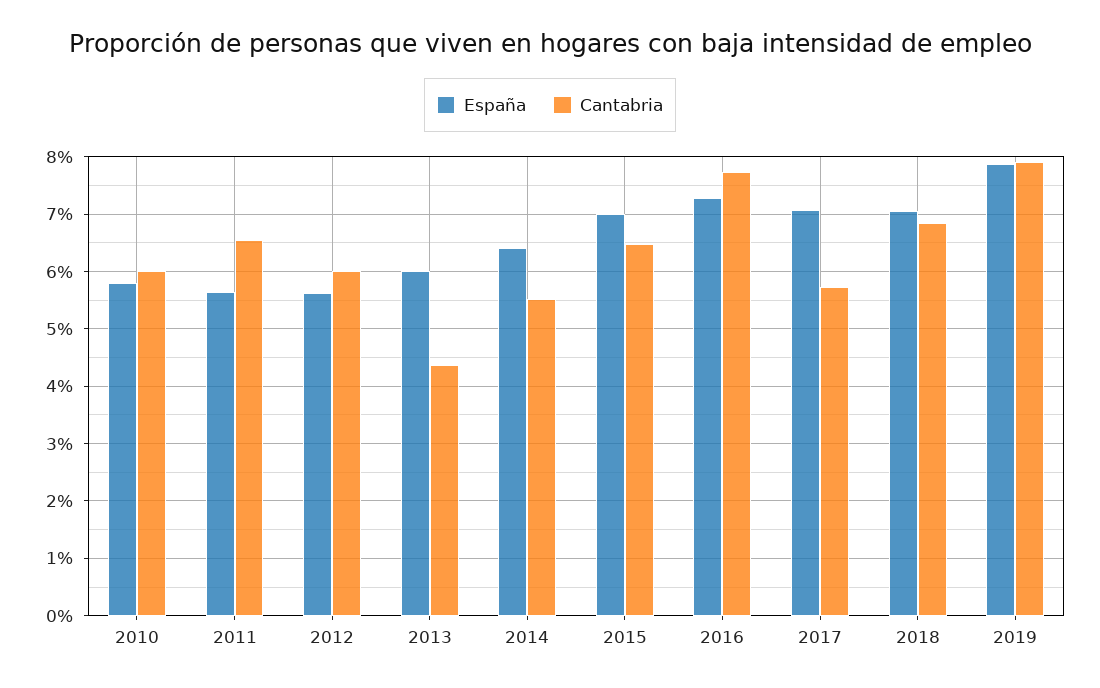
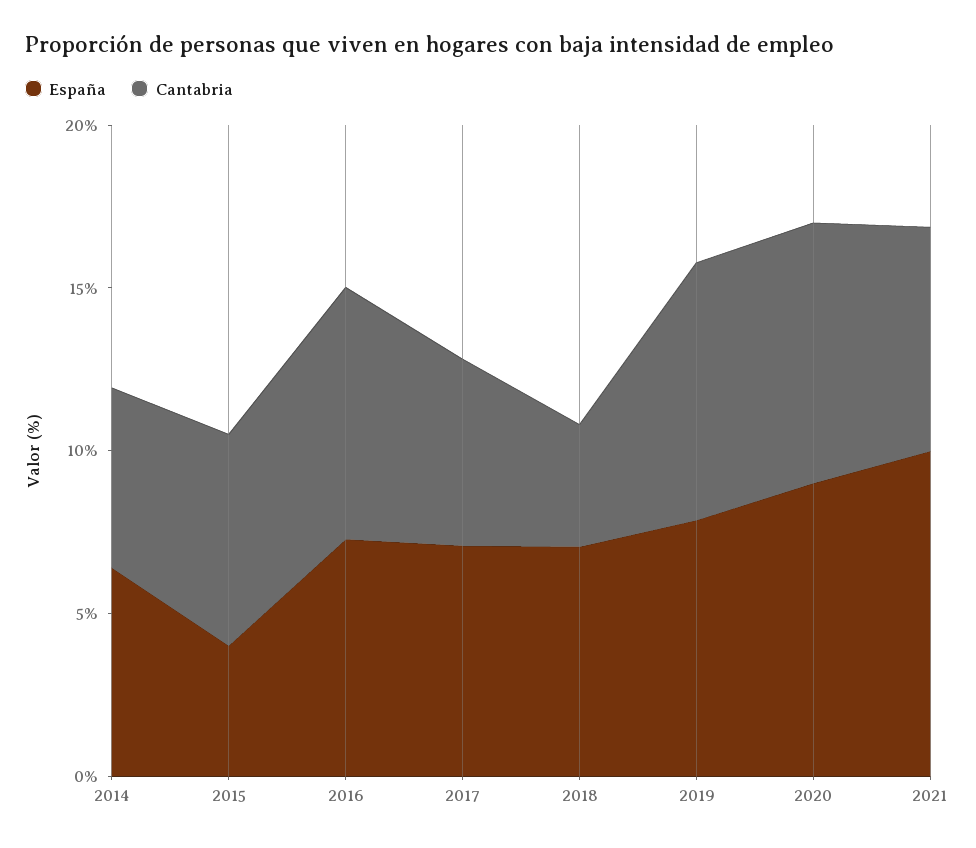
España, 2010: 5.8 -> none
Cantabria, 2010: 6 -> none
España, 2011: 5.6 -> none
Cantabria, 2011: 6.6 -> none
España, 2012: 5.6 -> none
Cantabria, 2012: 6 -> none
España, 2013: 6 -> none
Cantabria, 2013: 4.4 -> none
España, 2015: 7 -> 4
Cantabria, 2018: 6.8 -> 4
España, 2020: none -> 9
Cantabria, 2020: none -> 8
España, 2021: none -> 10
Cantabria, 2021: none -> 7

